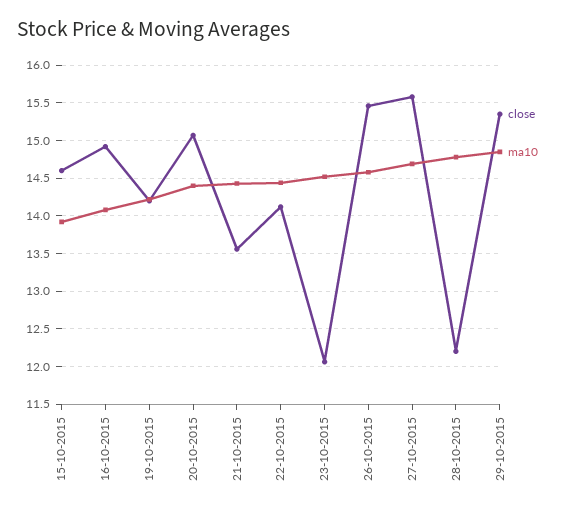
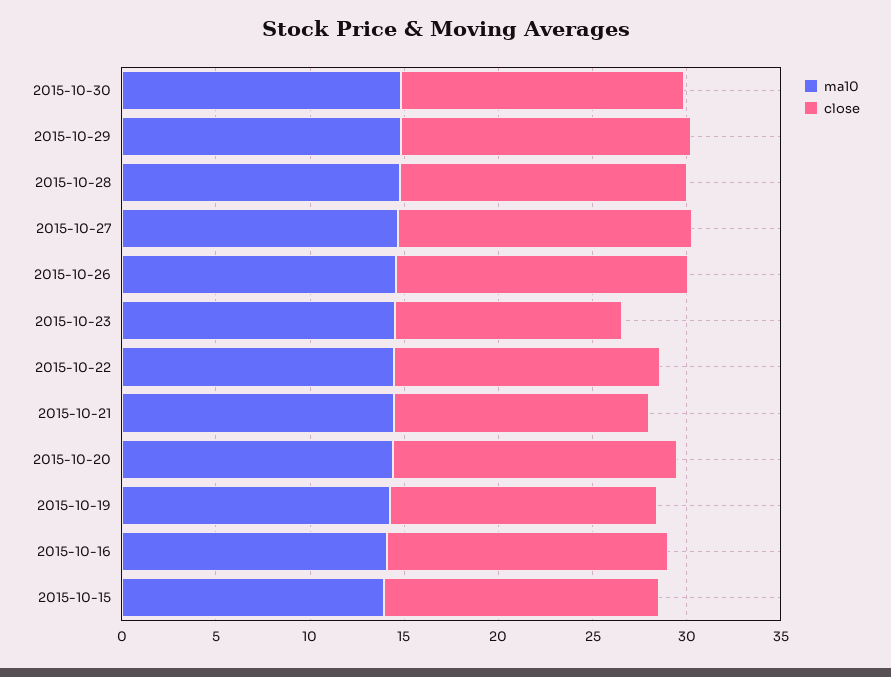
close, 28-10-2015: 12.2 -> 15
ma10, 2015-10-30: none -> 15
close, 2015-10-30: none -> 15

